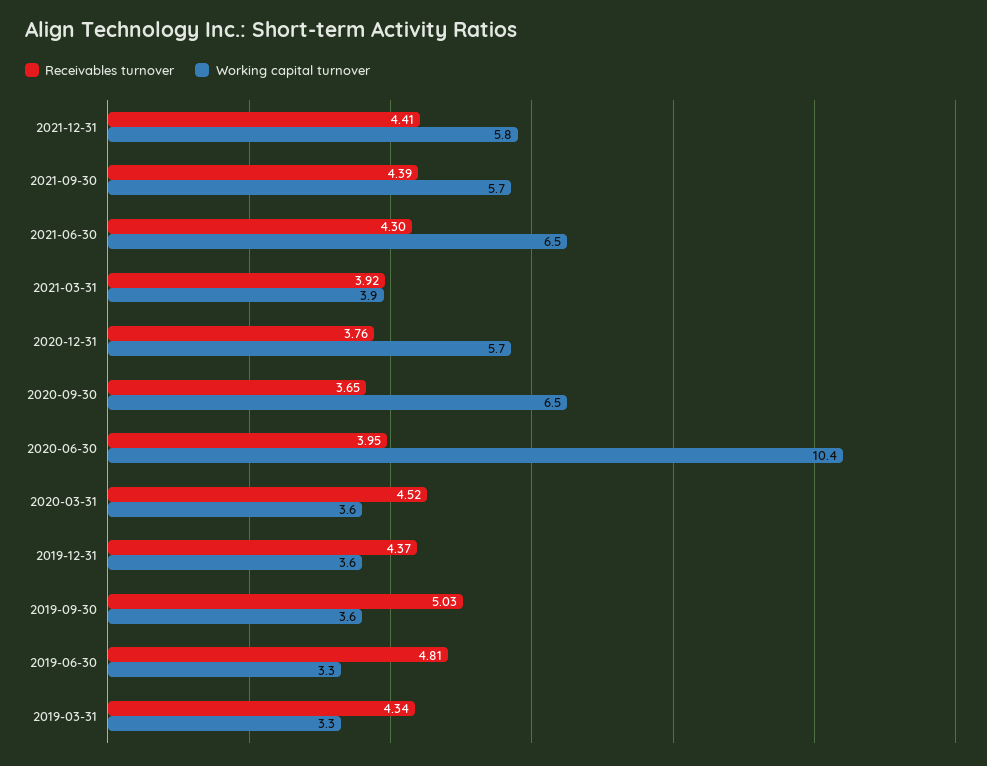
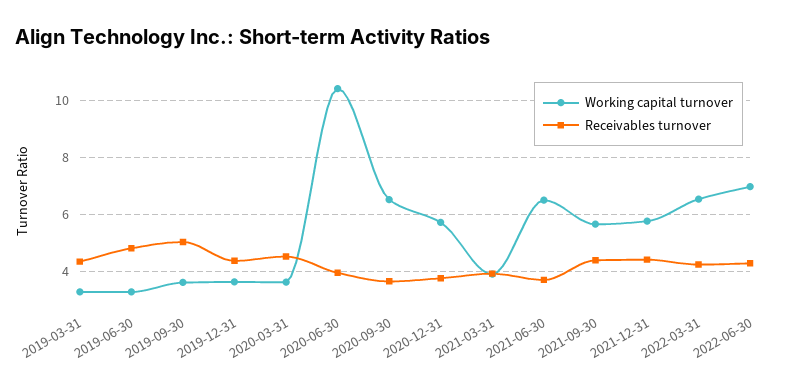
Receivables turnover, 2021-06-30: 4.3 -> 3.75
Working capital turnover, 2022-03-31: none -> 6.5
Receivables turnover, 2022-03-31: none -> 4.25
Working capital turnover, 2022-06-30: none -> 7
Receivables turnover, 2022-06-30: none -> 4.25

